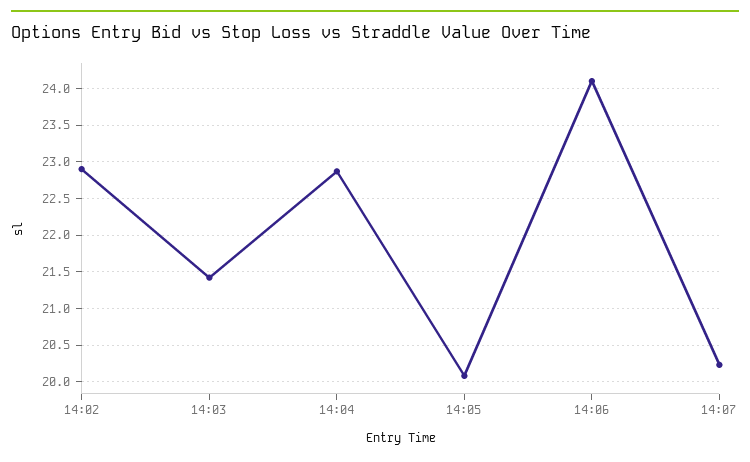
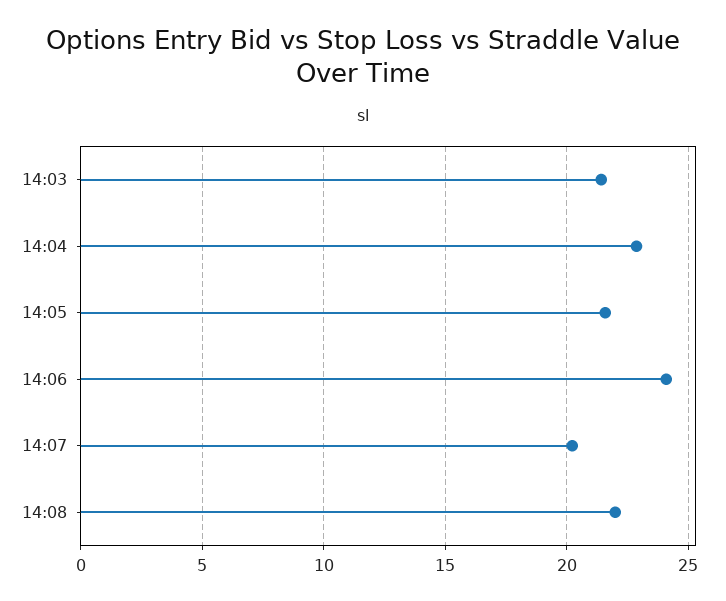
14:02: 22.9 -> none
14:05: 20.1 -> 21.5
14:08: none -> 22

